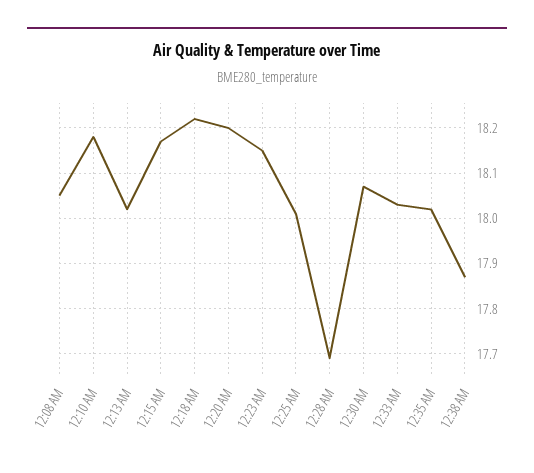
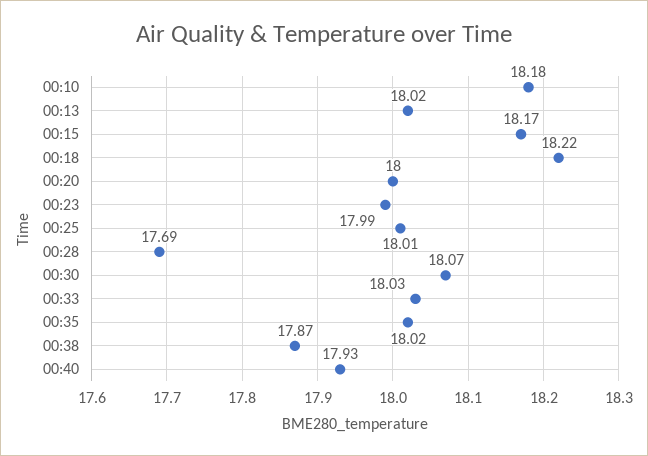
12:08 AM: 18.05 -> none
12:20 AM: 18.2 -> 18
12:23 AM: 18.15 -> 17.99
00:40: none -> 17.93

